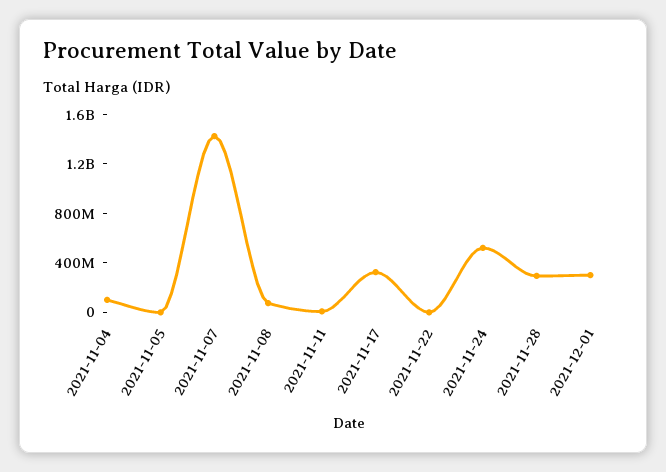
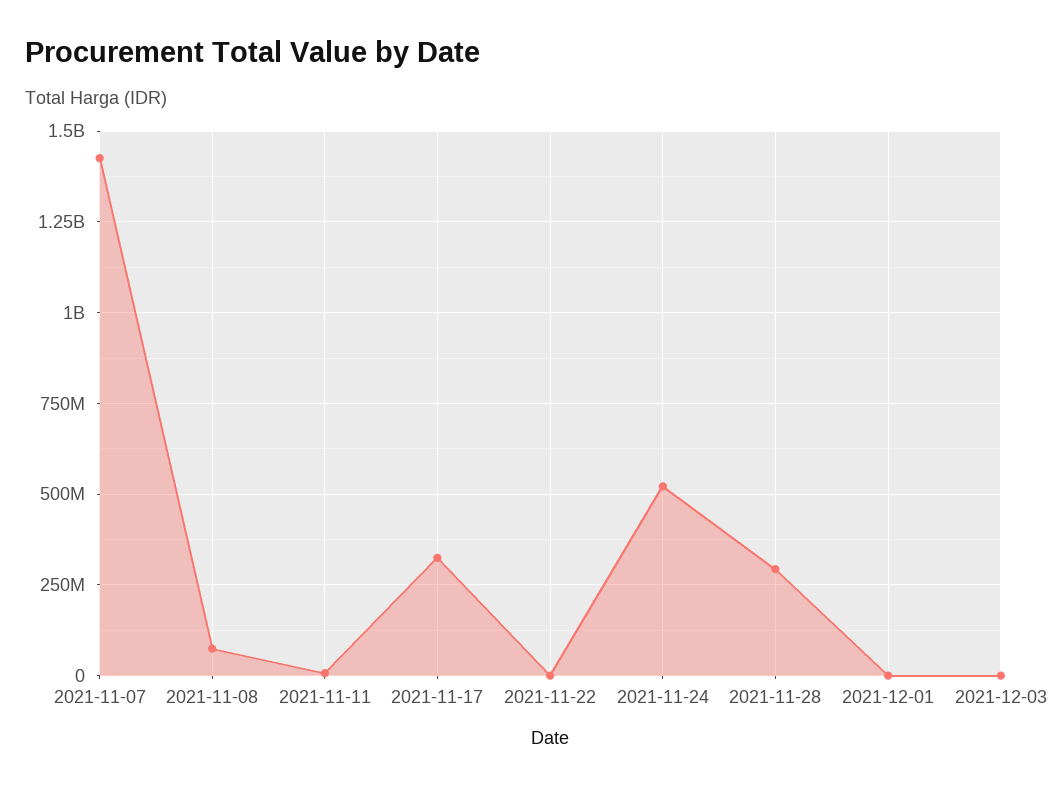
2021-11-04: 100000000 -> none
2021-11-05: 0 -> none
2021-12-01: 300000000 -> 0
2021-12-03: none -> 0

